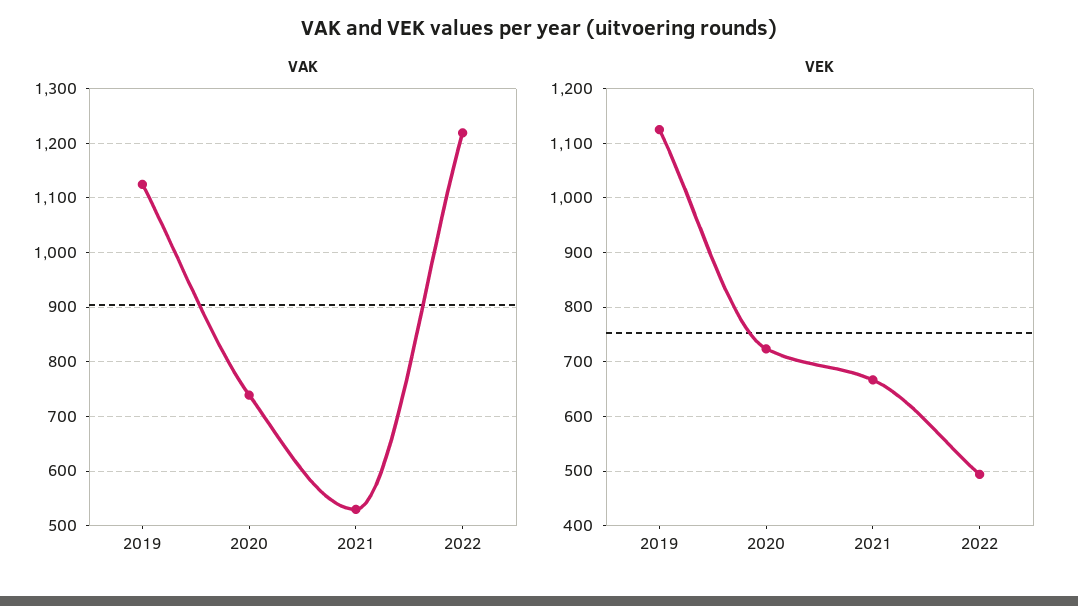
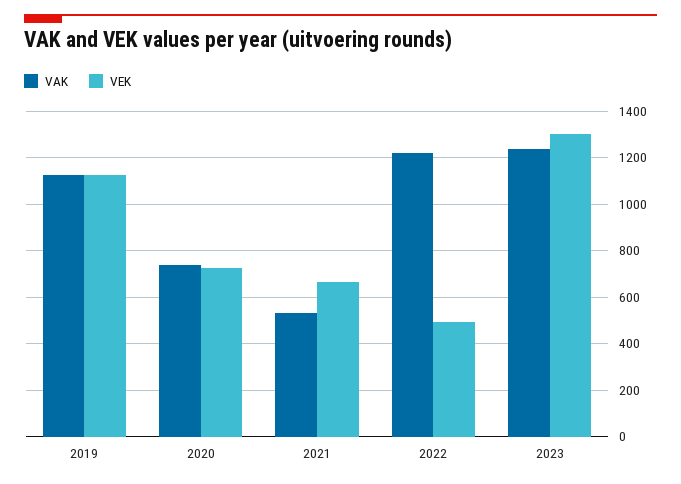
VAK, 2023: none -> 1250
VEK, 2023: none -> 1300

